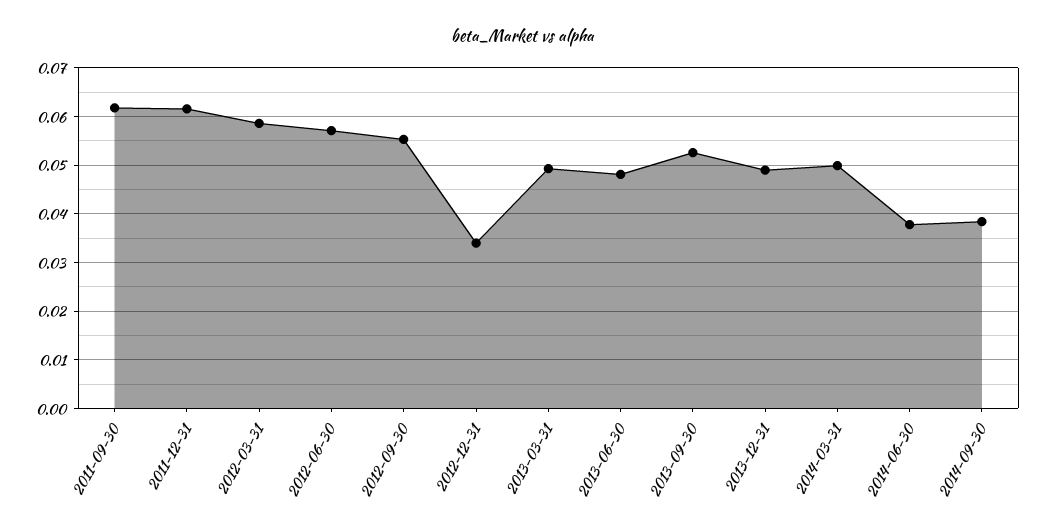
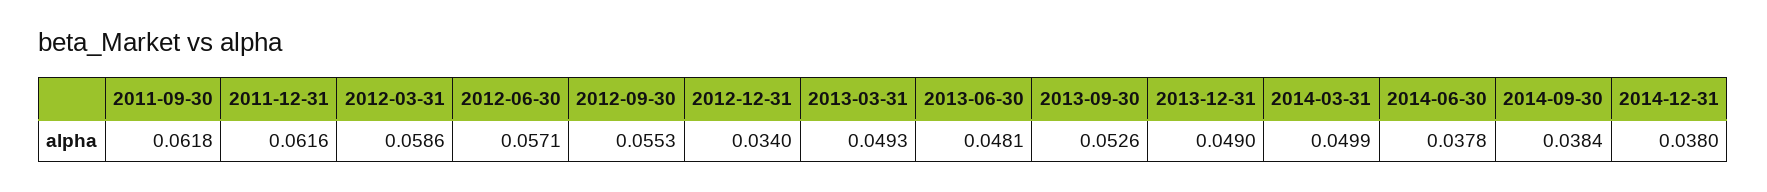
2014-12-31: none -> 0.038

